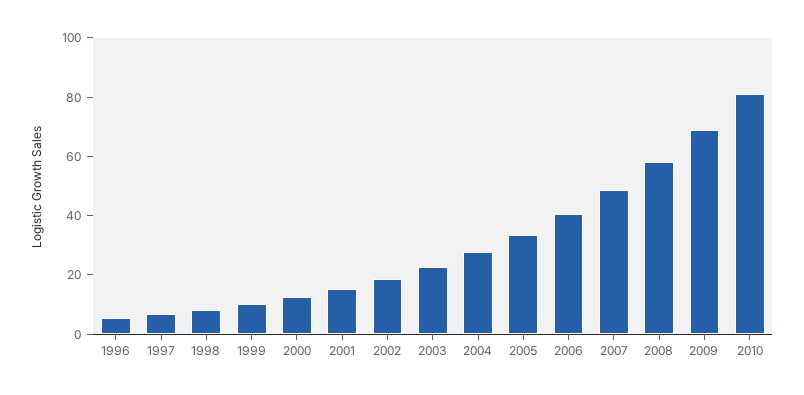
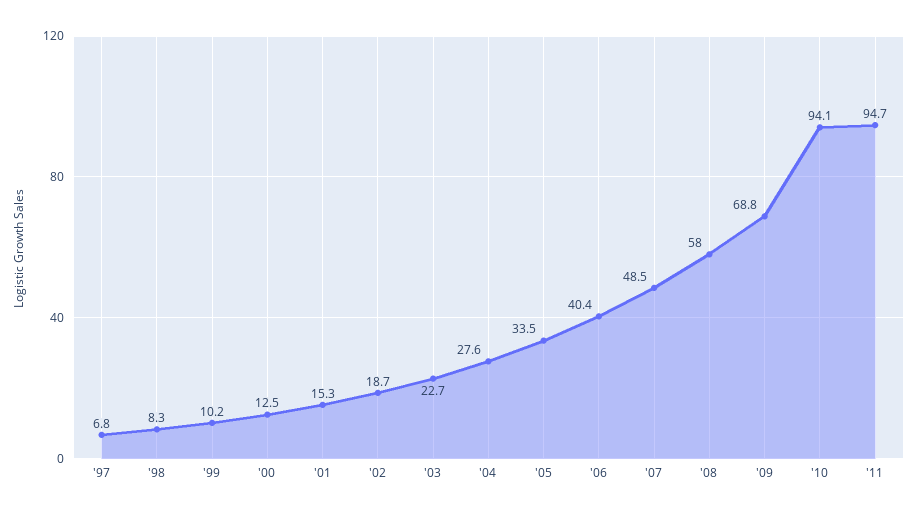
1996: 5 -> none
2010: 80 -> 94.1
'11: none -> 94.7

